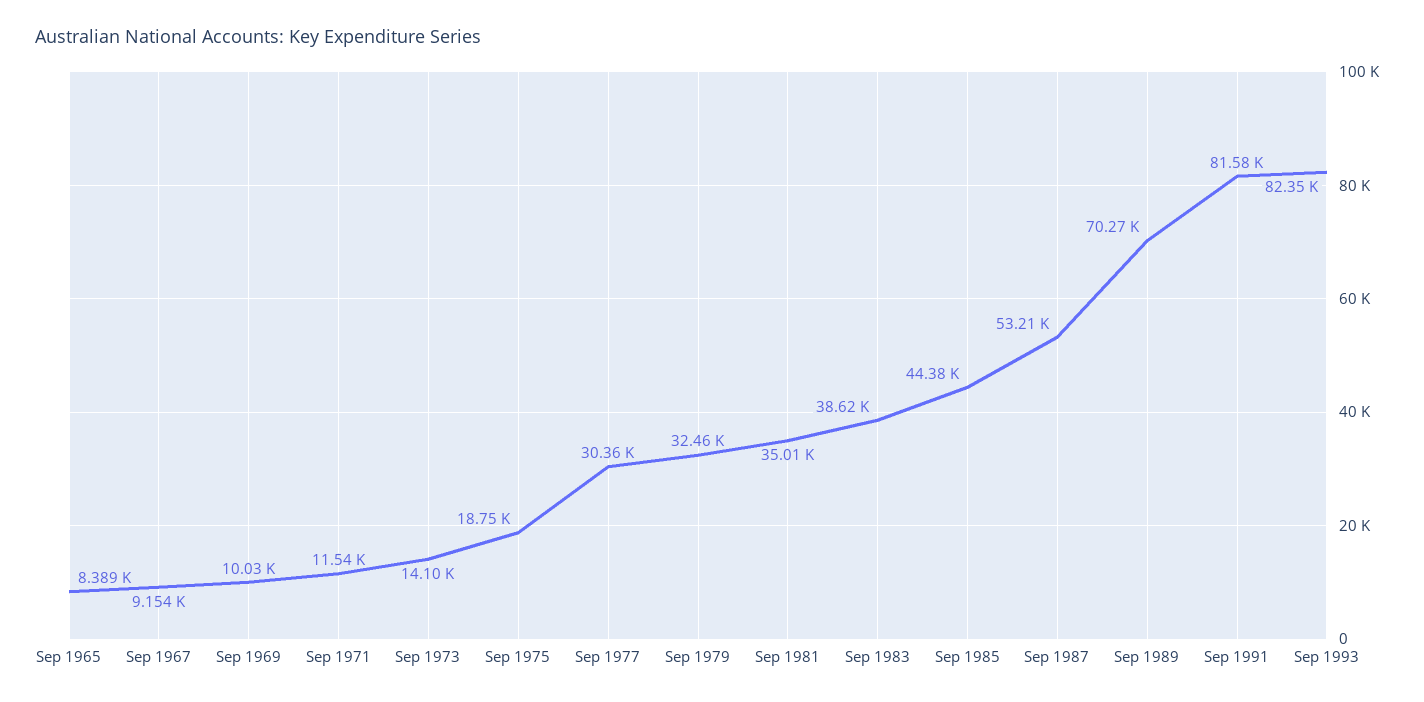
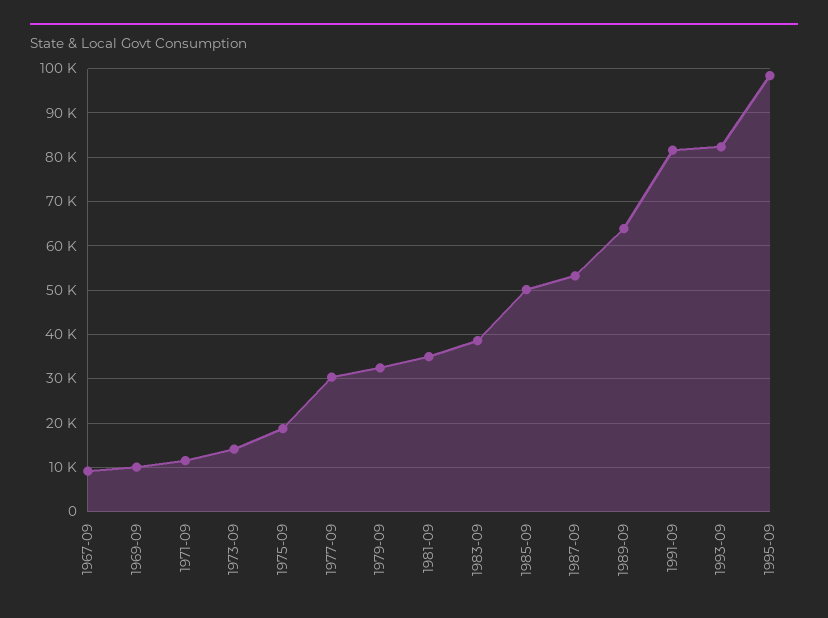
Sep 1965: 8389 -> none
Sep 1985: 44380 -> 50000
Sep 1989: 70270 -> 64000
1995-09: none -> 98000

